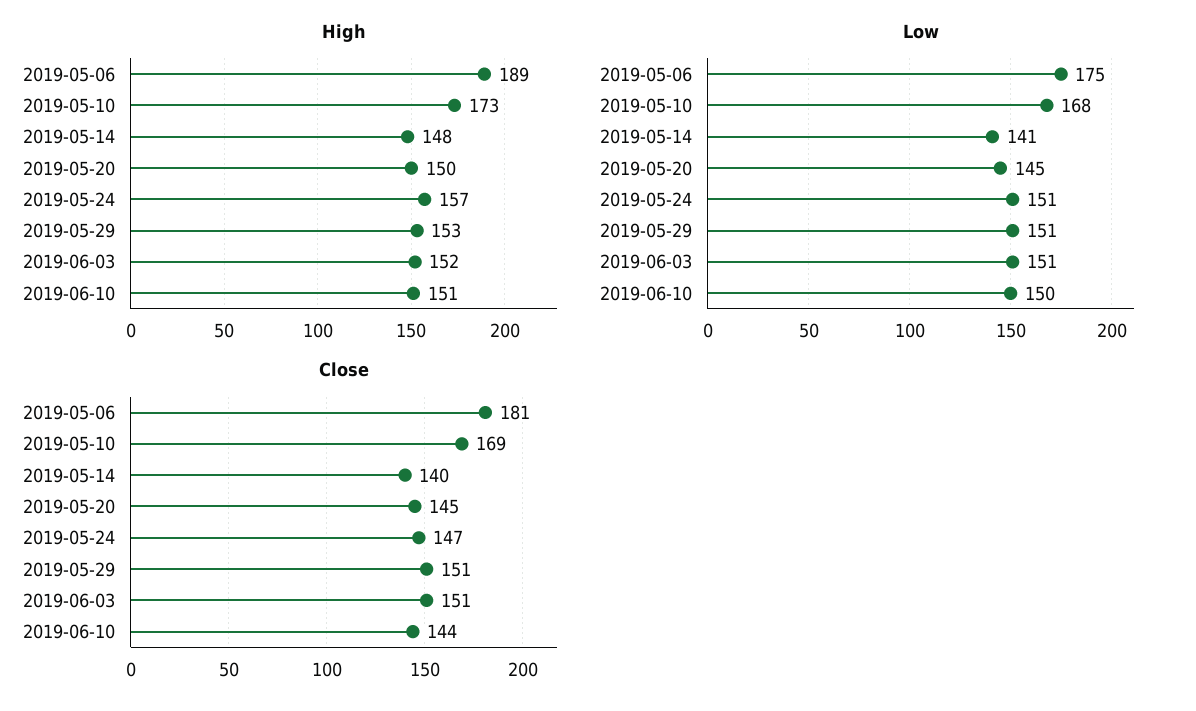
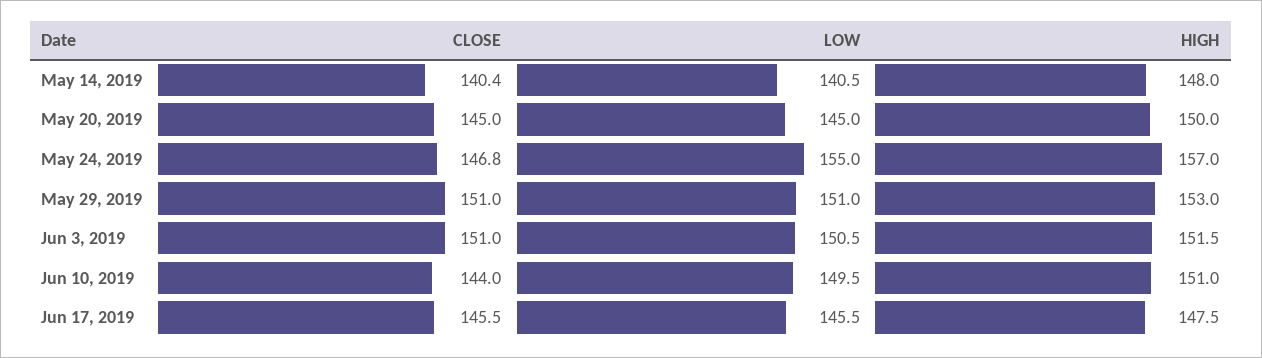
High, 2019-05-06: 189 -> none
High, 2019-05-10: 173 -> none
Low, 2019-05-06: 175 -> none
Low, 2019-05-10: 168 -> none
Low, 2019-05-24: 151 -> 155
Close, 2019-05-06: 181 -> none
Close, 2019-05-10: 169 -> none
Close, Jun 17, 2019: none -> 145.5
Low, Jun 17, 2019: none -> 145.5
High, Jun 17, 2019: none -> 147.5

